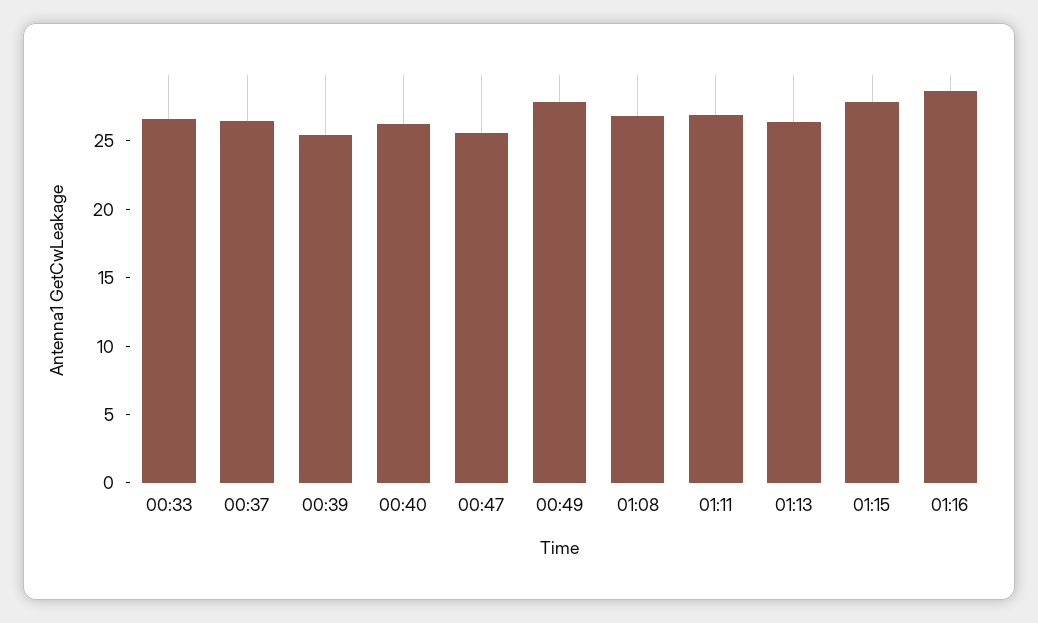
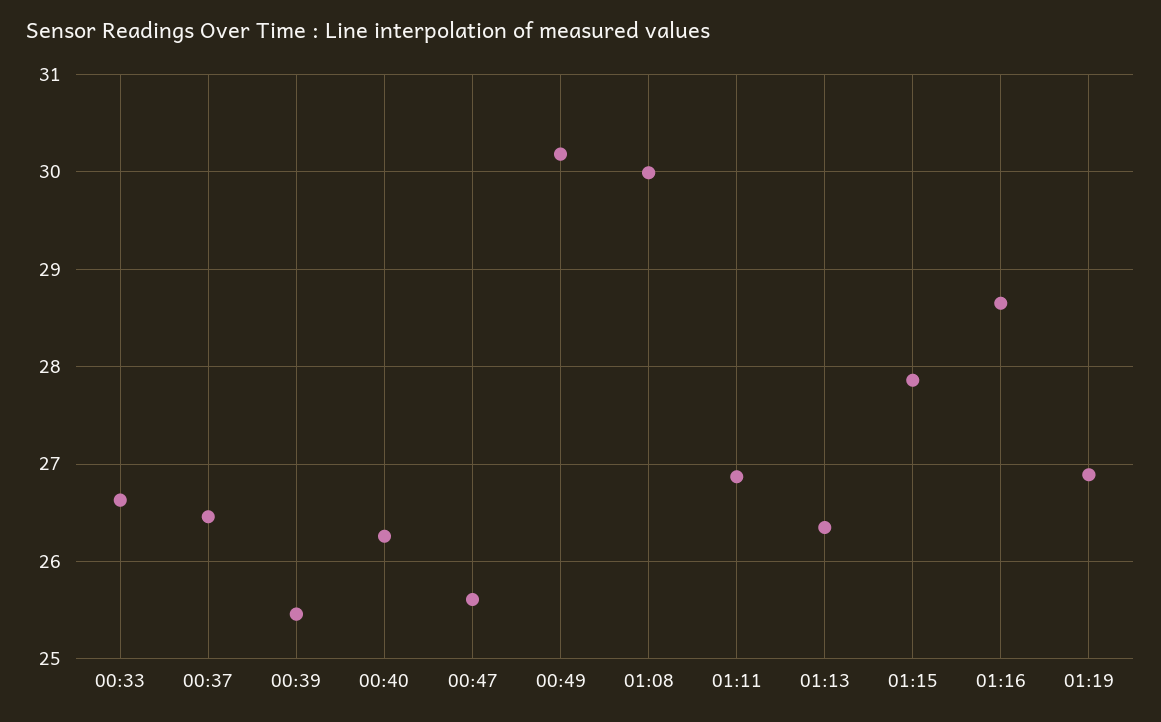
00:49: 28 -> 30.2
01:08: 27 -> 30
01:19: none -> 26.9

